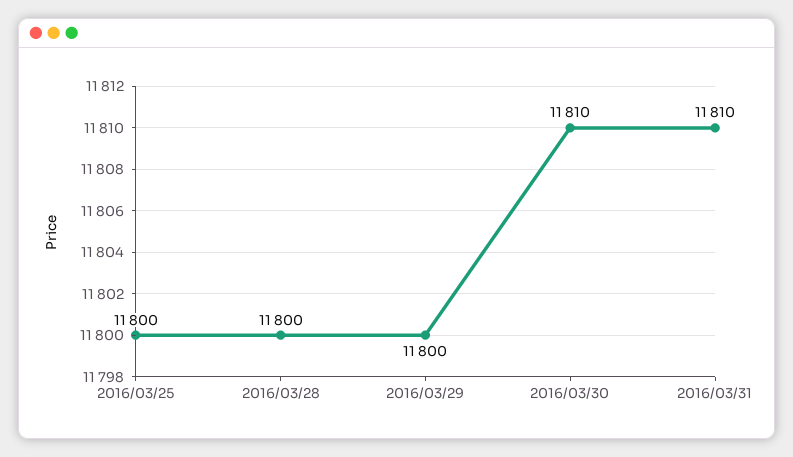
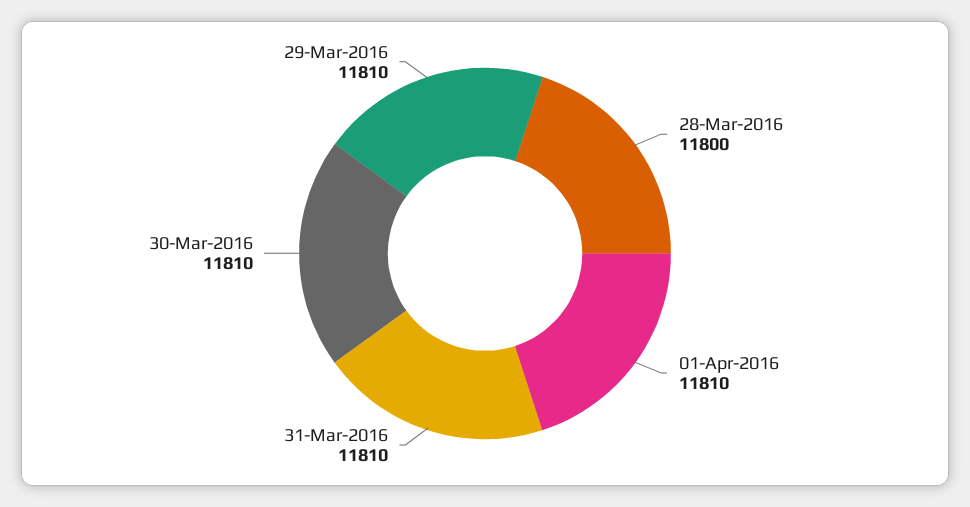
2016/03/25: 11800 -> none
2016/03/29: 11800 -> 11810
01-Apr-2016: none -> 11810

